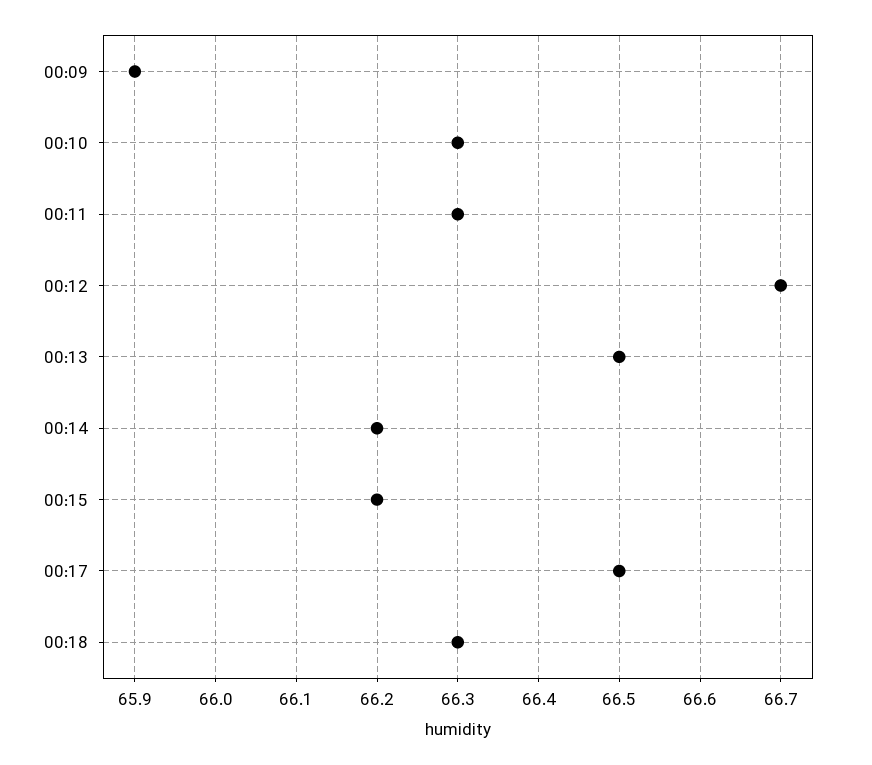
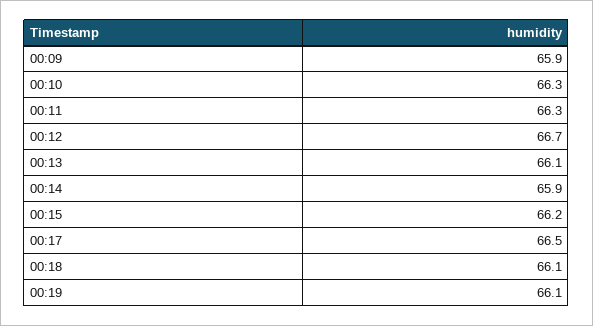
00:13: 66.5 -> 66.1
00:14: 66.2 -> 65.9
00:18: 66.3 -> 66.1
00:19: none -> 66.1

